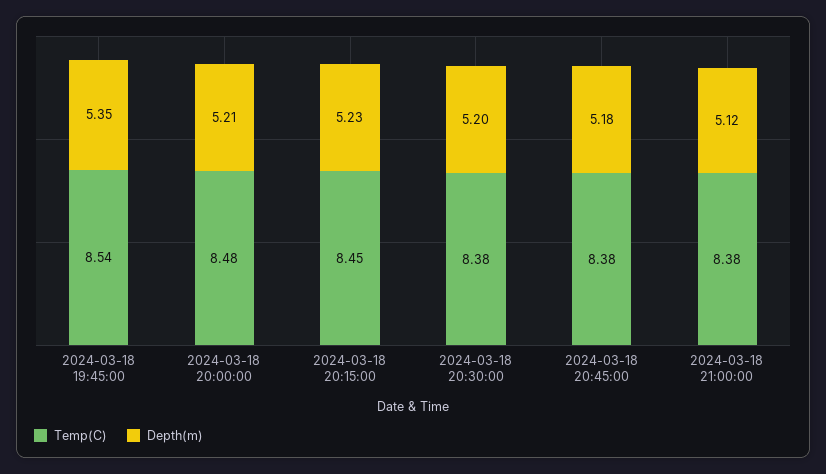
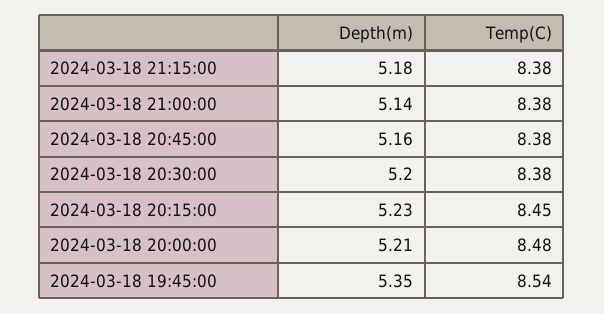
Depth(m), 2024-03-18 20:45:00: 5.18 -> 5.16
Depth(m), 2024-03-18 21:00:00: 5.12 -> 5.14
Depth(m), 2024-03-18 21:15:00: none -> 5.18
Temp(C), 2024-03-18 21:15:00: none -> 8.38

